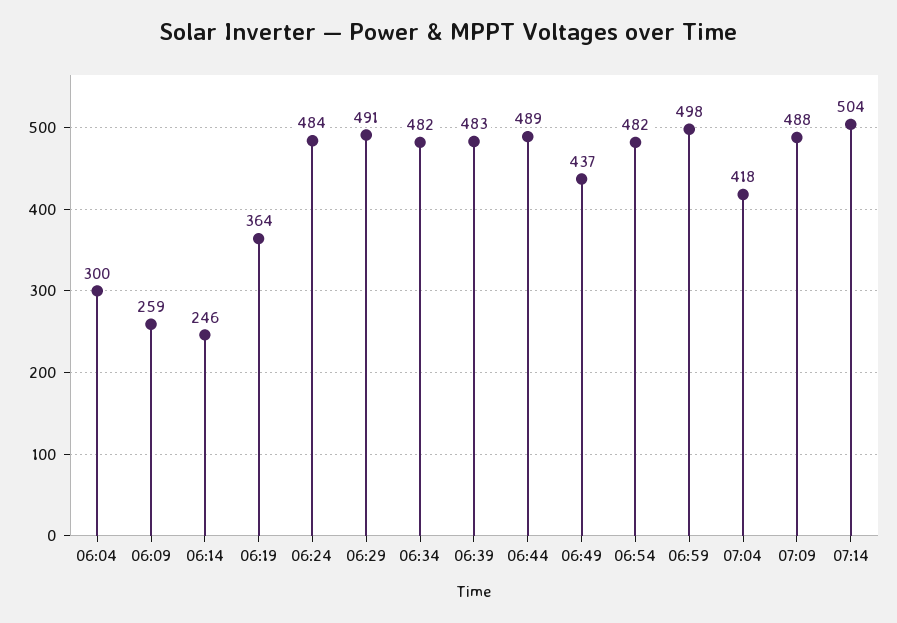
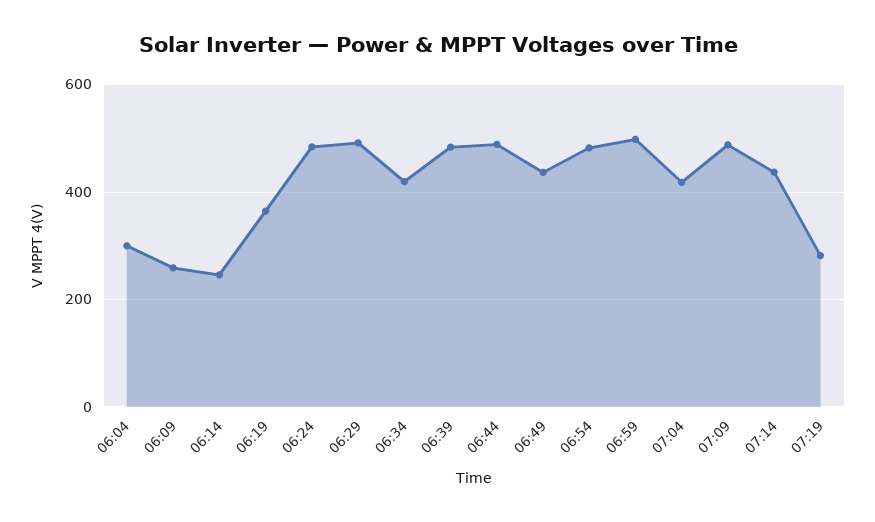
06:34: 482 -> 420
07:14: 504 -> 440
07:19: none -> 280

